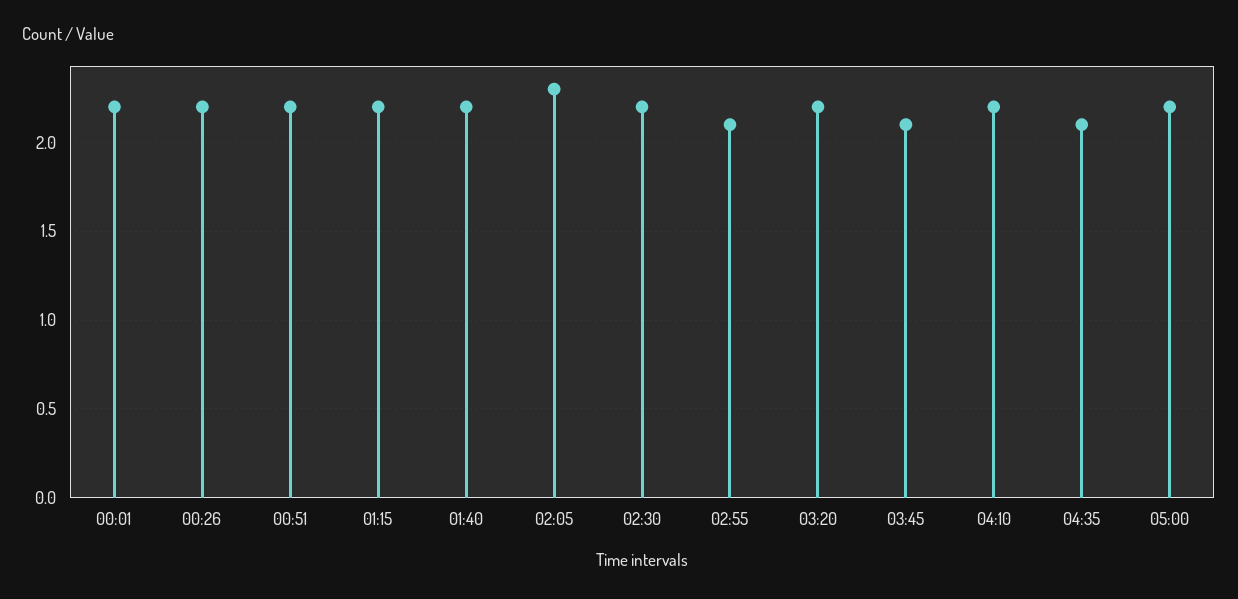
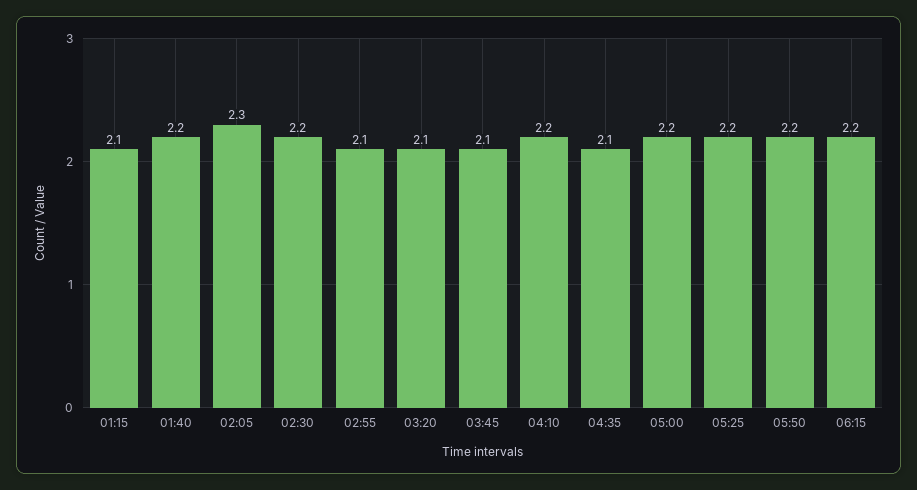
00:01: 2.2 -> none
00:26: 2.2 -> none
00:51: 2.2 -> none
01:15: 2.2 -> 2.1
03:20: 2.2 -> 2.1
05:25: none -> 2.2
05:50: none -> 2.2
06:15: none -> 2.2

